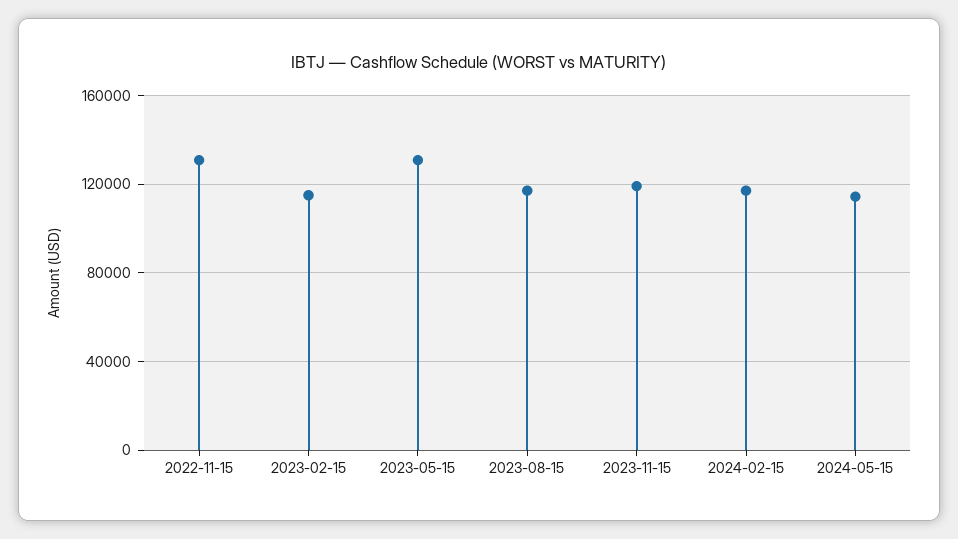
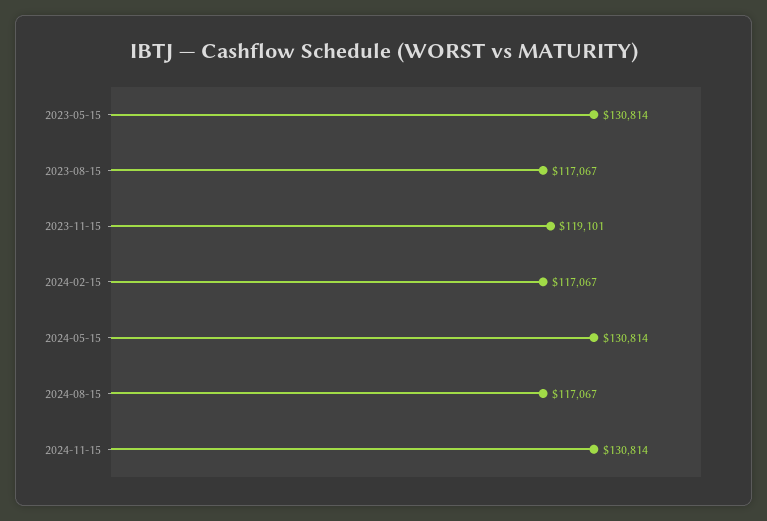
2022-11-15: 130000 -> none
2023-02-15: 115000 -> none
2024-05-15: 115000 -> 130814
2024-08-15: none -> 117067
2024-11-15: none -> 130814

